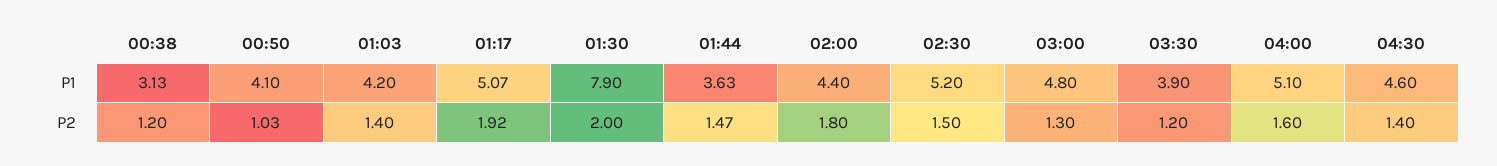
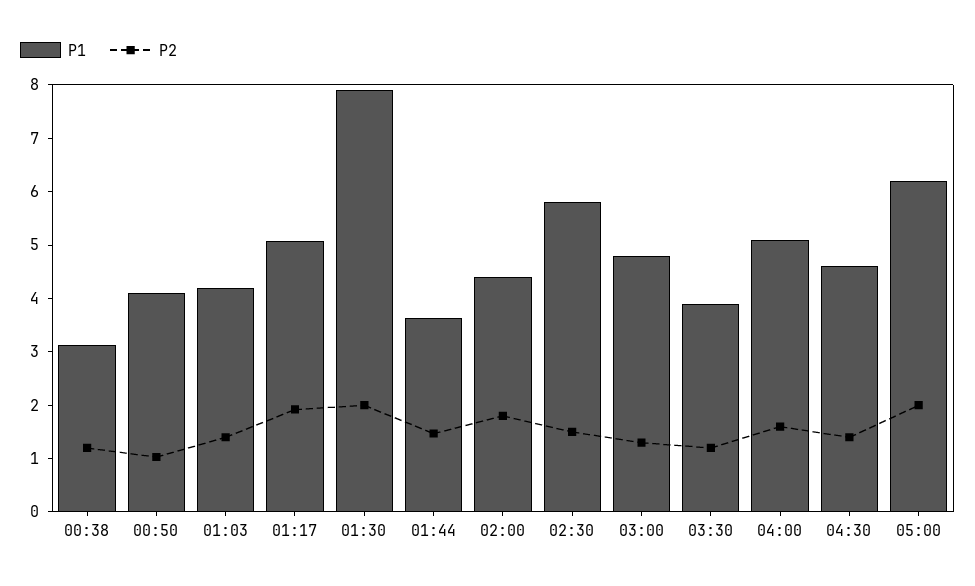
P1, 02:30: 5.2 -> 5.8
P1, 05:00: none -> 6.2
P2, 05:00: none -> 2

